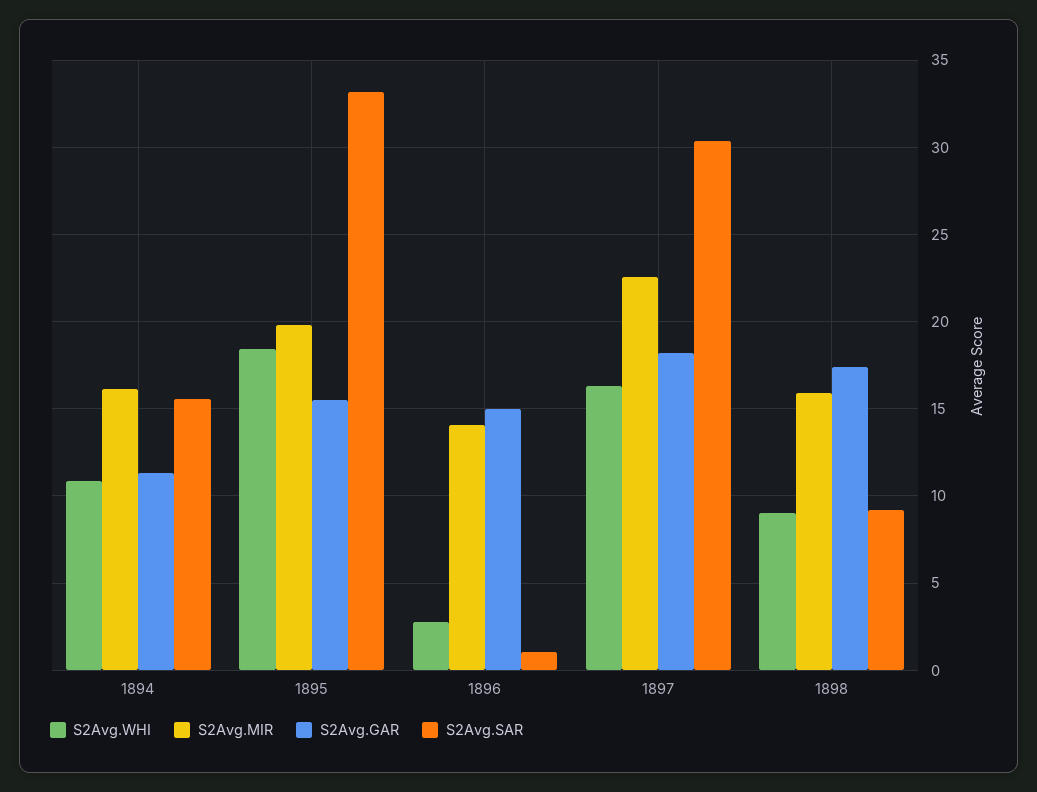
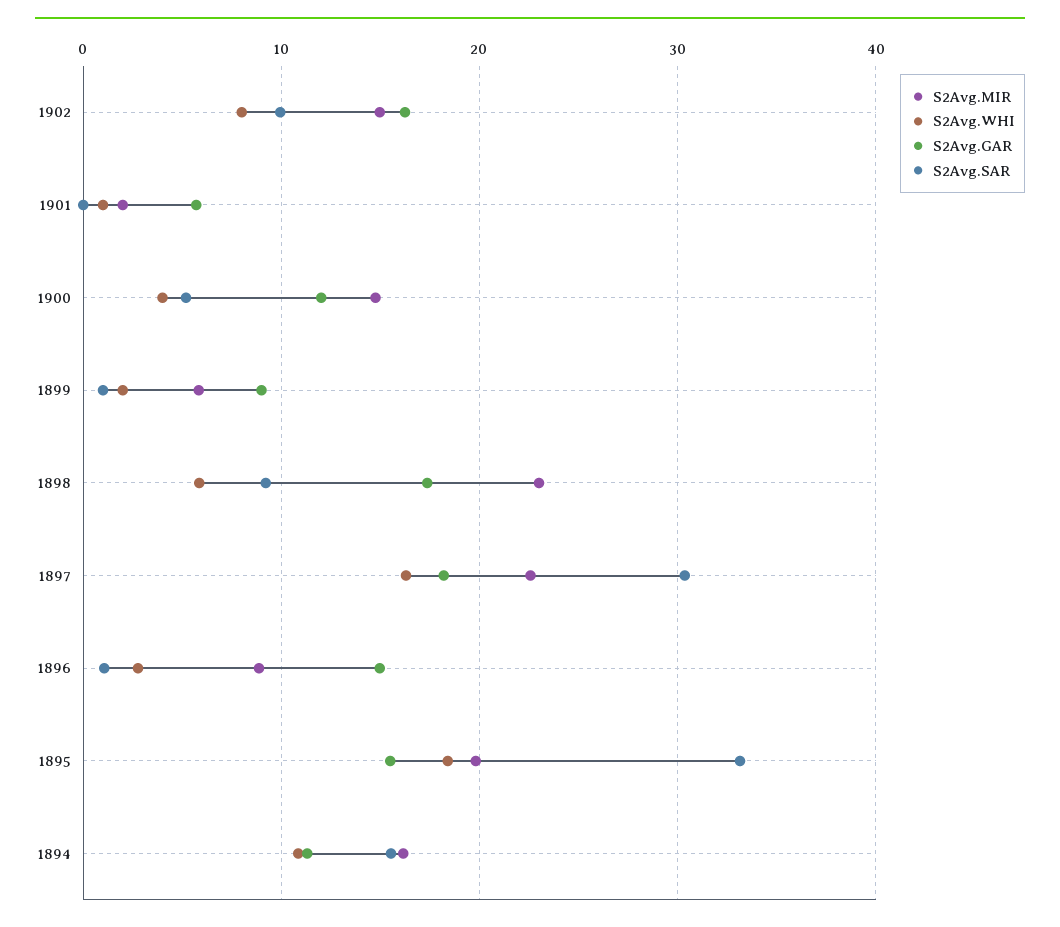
S2Avg.MIR, 1896: 14 -> 9
S2Avg.WHI, 1898: 9 -> 6
S2Avg.MIR, 1898: 16 -> 23
S2Avg.MIR, 1902: none -> 15
S2Avg.WHI, 1902: none -> 8
S2Avg.GAR, 1902: none -> 16
S2Avg.SAR, 1902: none -> 10
S2Avg.MIR, 1901: none -> 2
S2Avg.WHI, 1901: none -> 1
S2Avg.GAR, 1901: none -> 6
S2Avg.SAR, 1901: none -> 0
S2Avg.MIR, 1900: none -> 15
S2Avg.WHI, 1900: none -> 4
S2Avg.GAR, 1900: none -> 12
S2Avg.SAR, 1900: none -> 5
S2Avg.MIR, 1899: none -> 6
S2Avg.WHI, 1899: none -> 2
S2Avg.GAR, 1899: none -> 9
S2Avg.SAR, 1899: none -> 1

